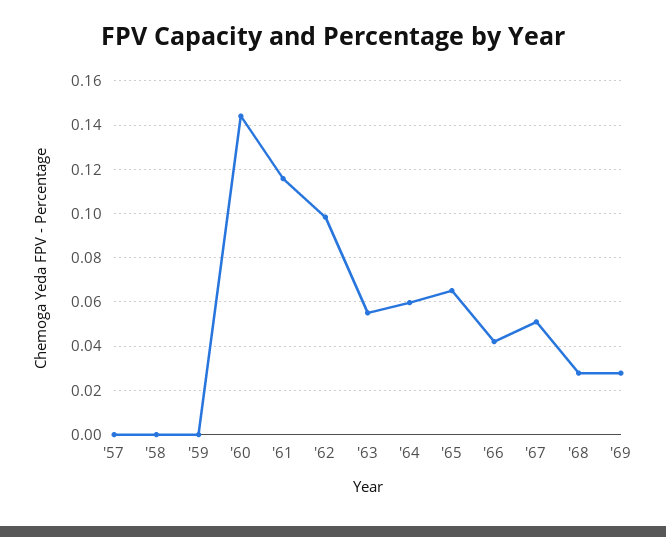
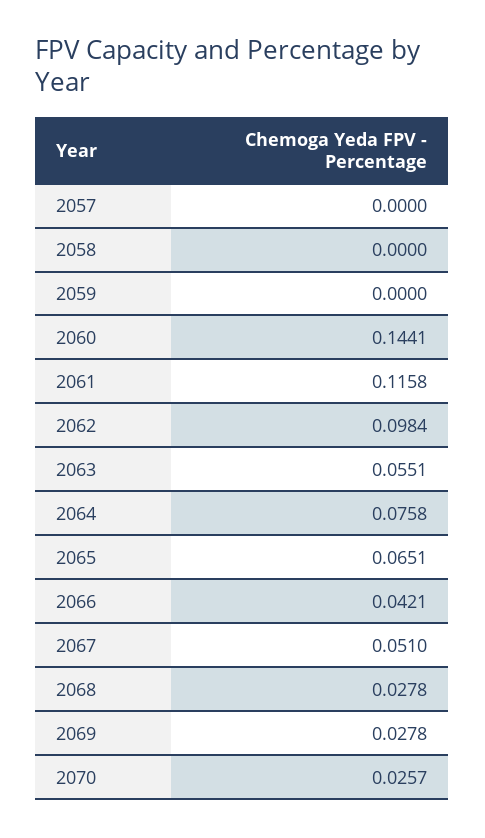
'64: 0.06 -> 0.0758
2070: none -> 0.0257

